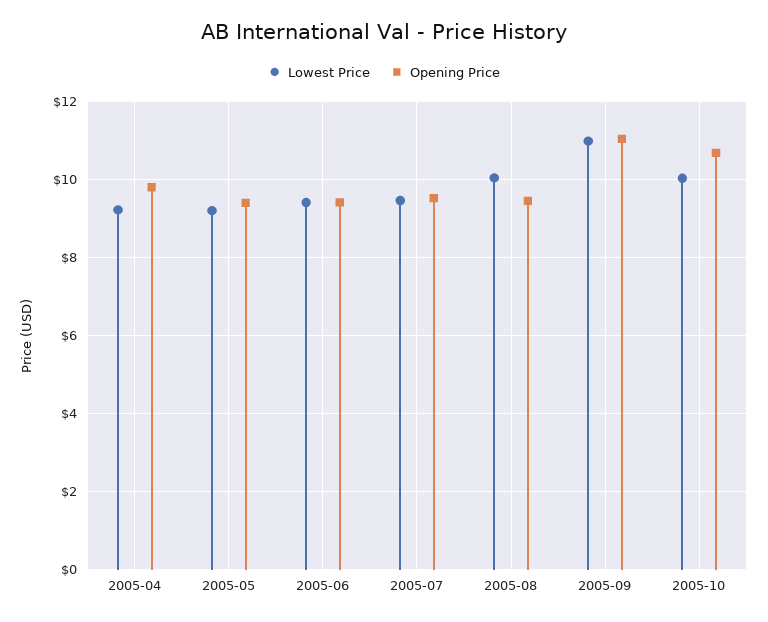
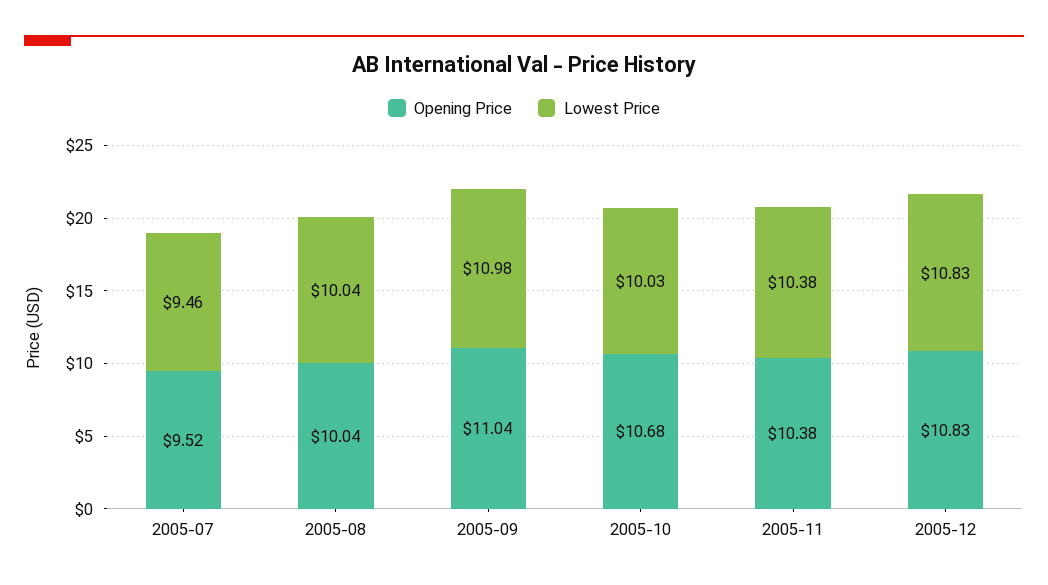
Lowest Price, 2005-04: 9.2 -> none
Opening Price, 2005-04: 9.8 -> none
Lowest Price, 2005-05: 9.2 -> none
Opening Price, 2005-05: 9.4 -> none
Lowest Price, 2005-06: 9.4 -> none
Opening Price, 2005-06: 9.4 -> none
Opening Price, 2005-08: 9.4 -> 10.04
Opening Price, 2005-11: none -> 10.38
Lowest Price, 2005-11: none -> 10.38
Opening Price, 2005-12: none -> 10.83
Lowest Price, 2005-12: none -> 10.83

